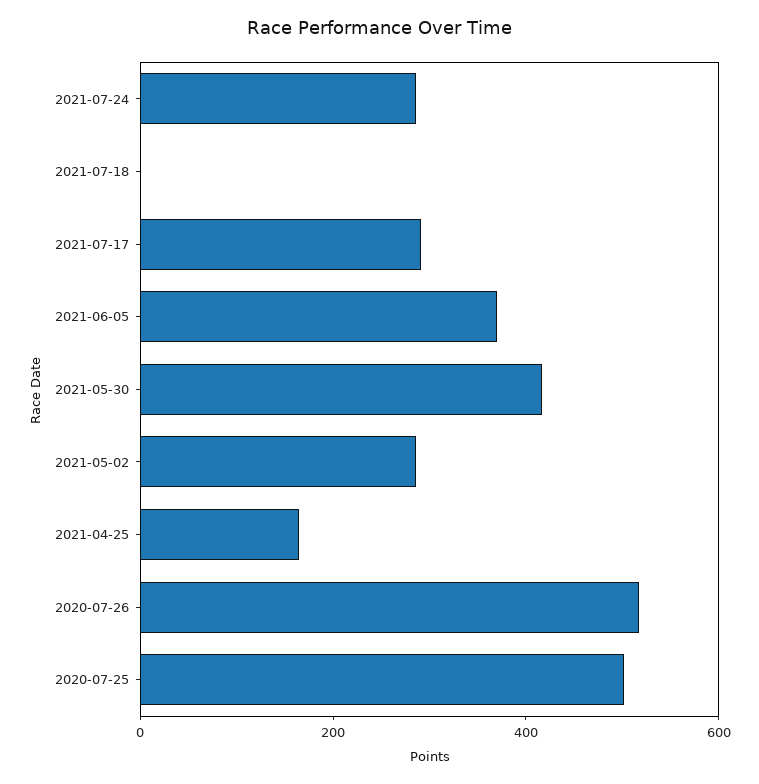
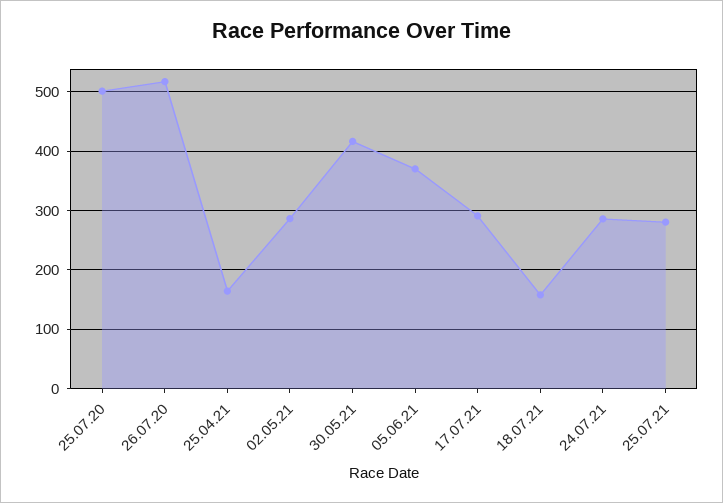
2021-07-18: 0 -> 160
25.07.21: none -> 280

